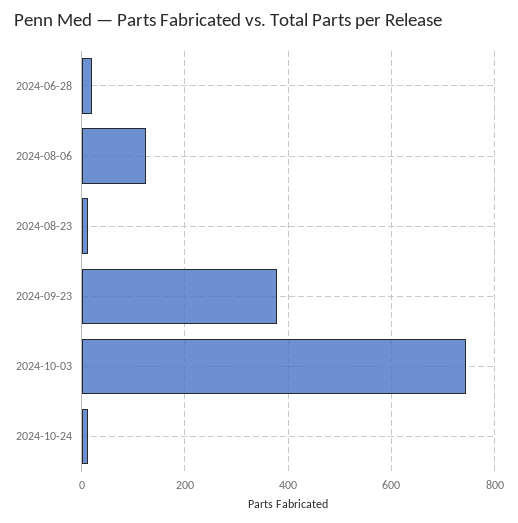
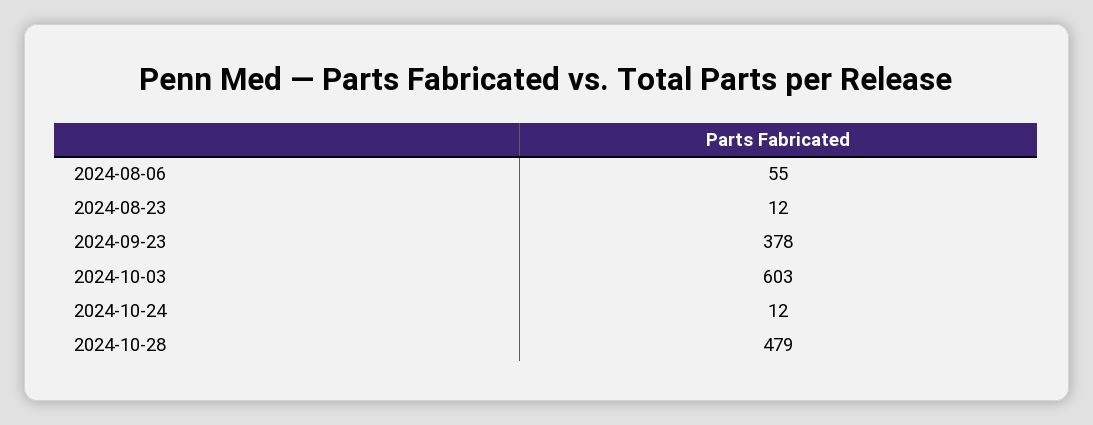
2024-06-28: 20 -> none
2024-08-06: 120 -> 55
2024-10-03: 740 -> 603
2024-10-28: none -> 479

